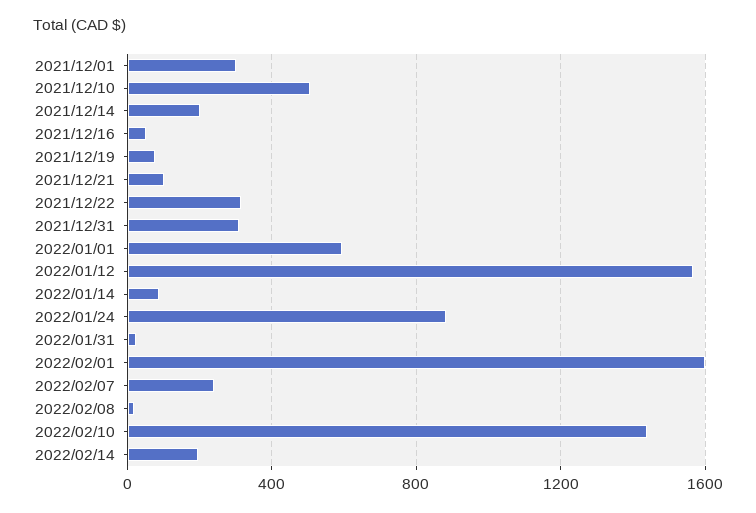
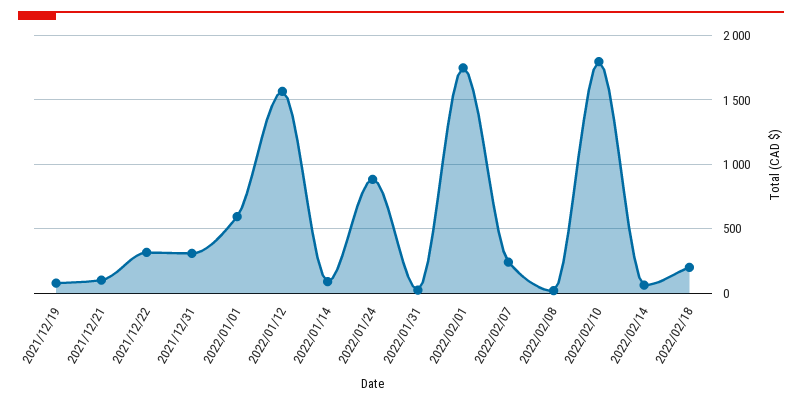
2021/12/01: 300 -> none
2021/12/10: 500 -> none
2021/12/14: 200 -> none
2021/12/16: 50 -> none
2022/02/01: 1600 -> 1750
2022/02/10: 1450 -> 1800
2022/02/14: 200 -> 50
2022/02/18: none -> 200

